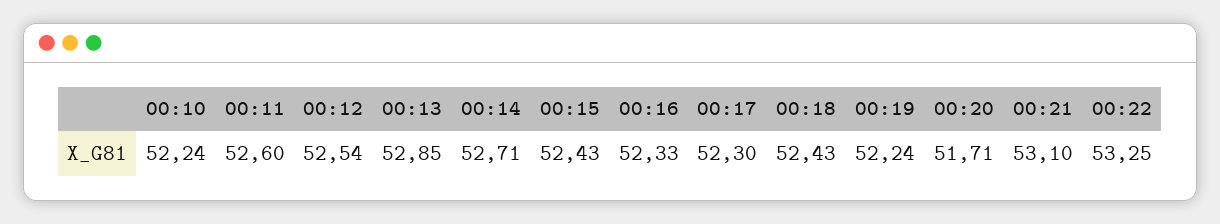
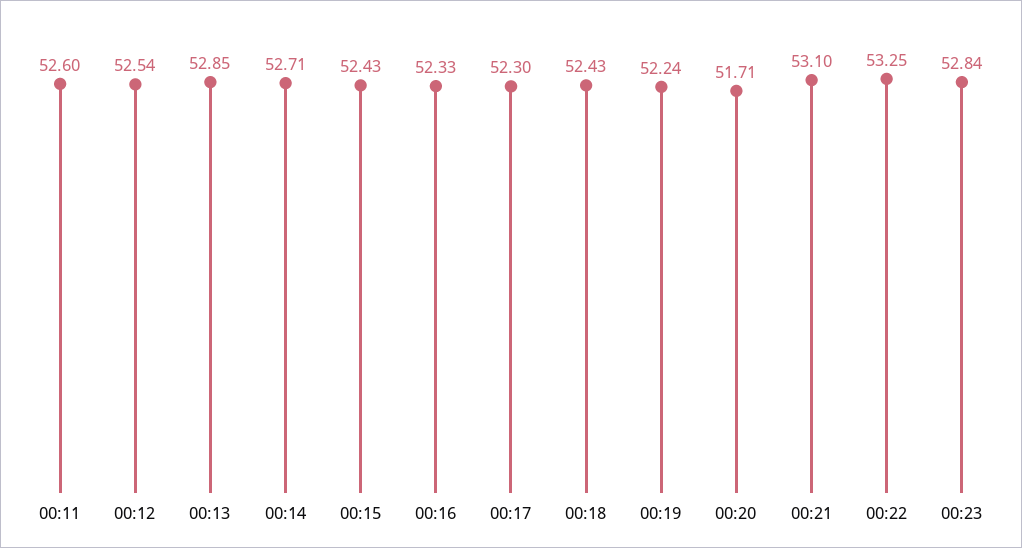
00:10: 52.24 -> none
00:23: none -> 52.84

